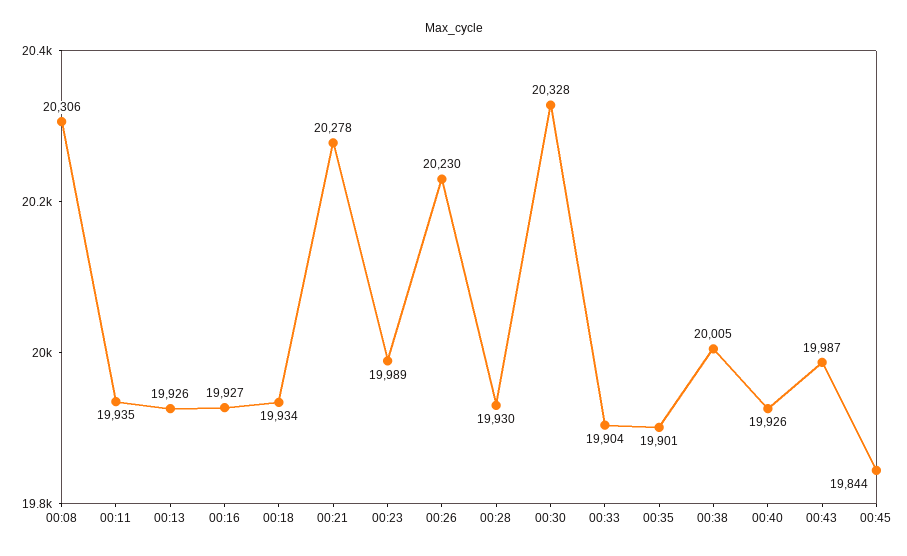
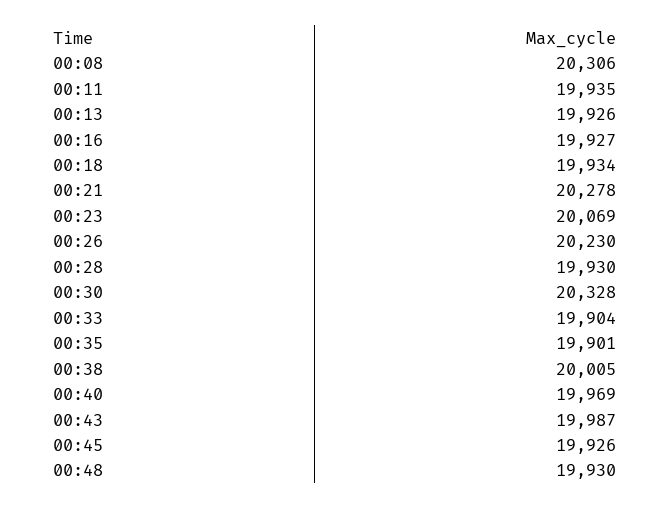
00:23: 19989 -> 20069
00:40: 19926 -> 19969
00:45: 19844 -> 19926
00:48: none -> 19930

